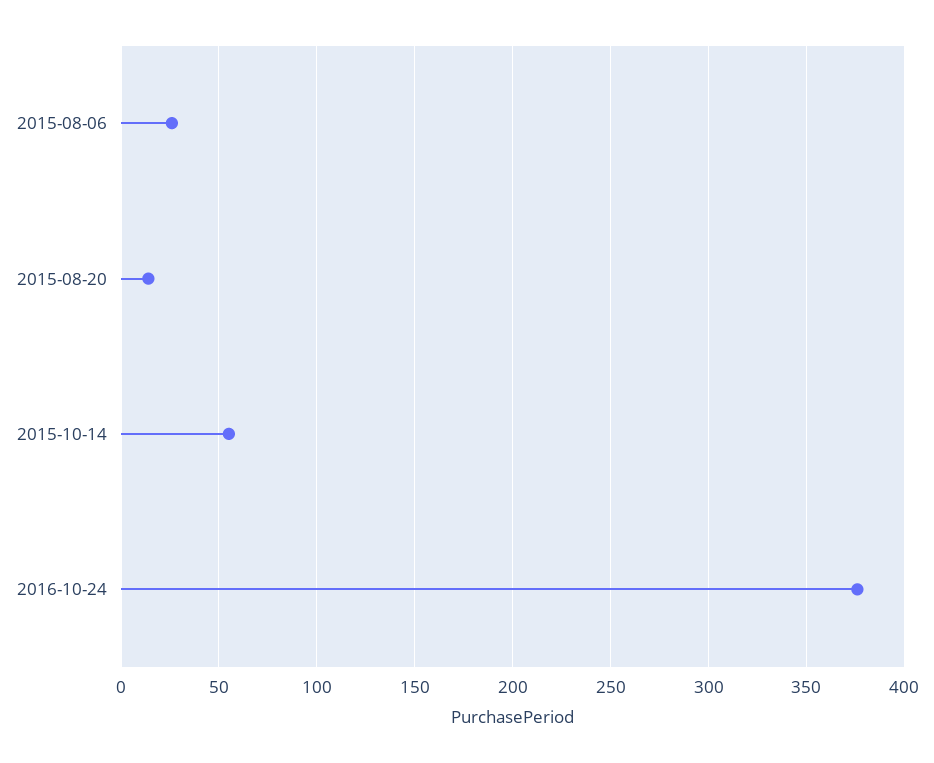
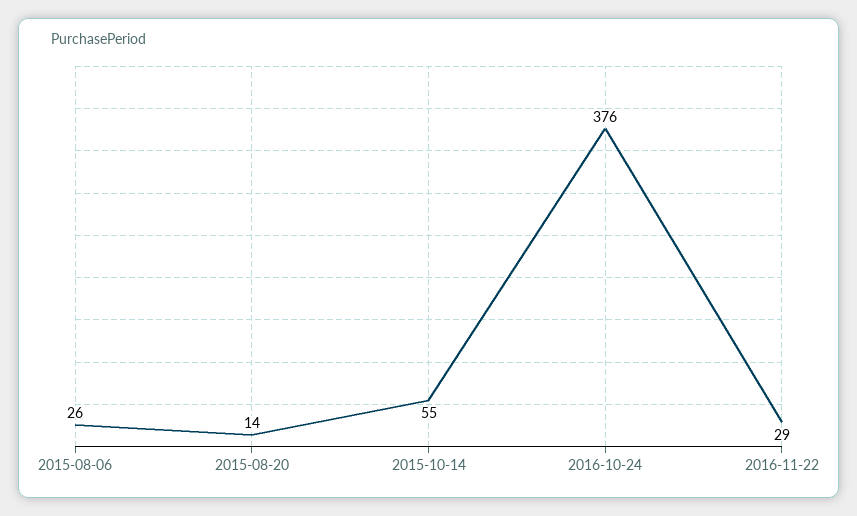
2016-11-22: none -> 29

